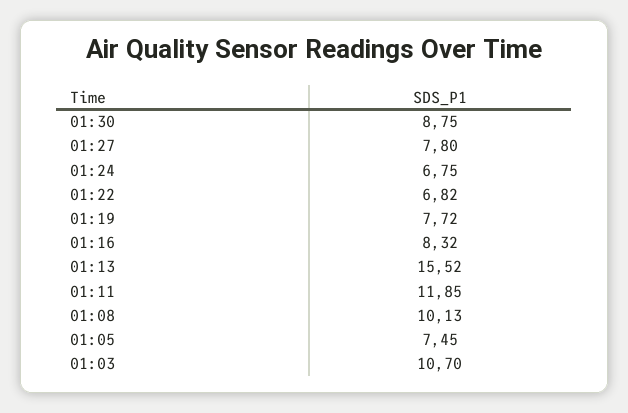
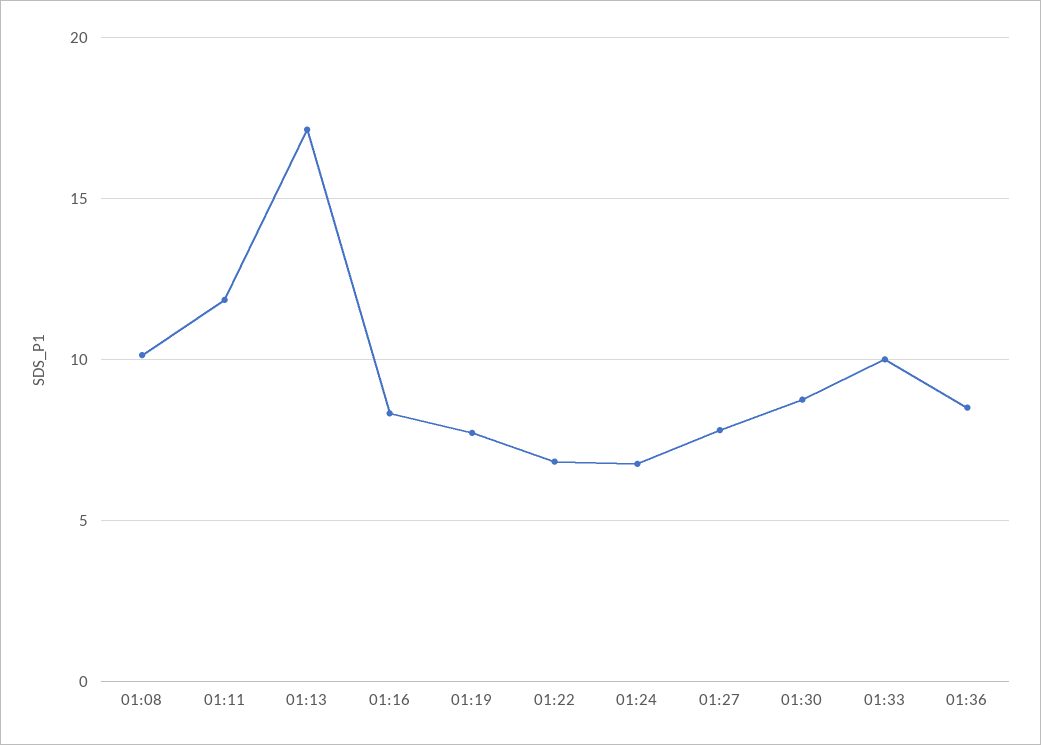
01:13: 15.52 -> 17
01:05: 7.45 -> none
01:03: 10.7 -> none
01:33: none -> 10
01:36: none -> 8.5

